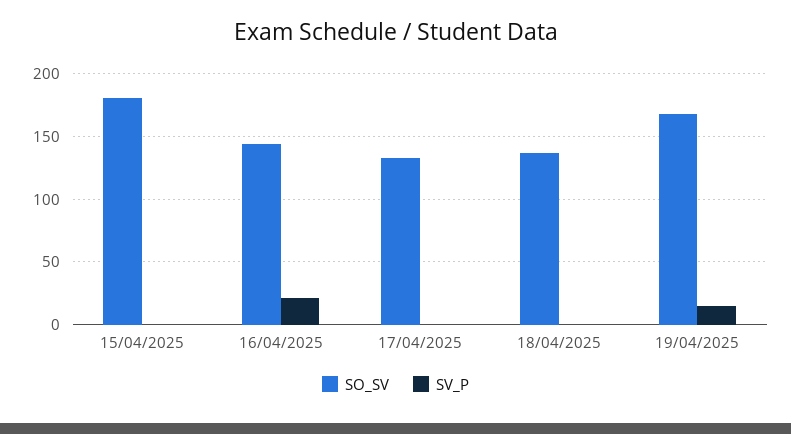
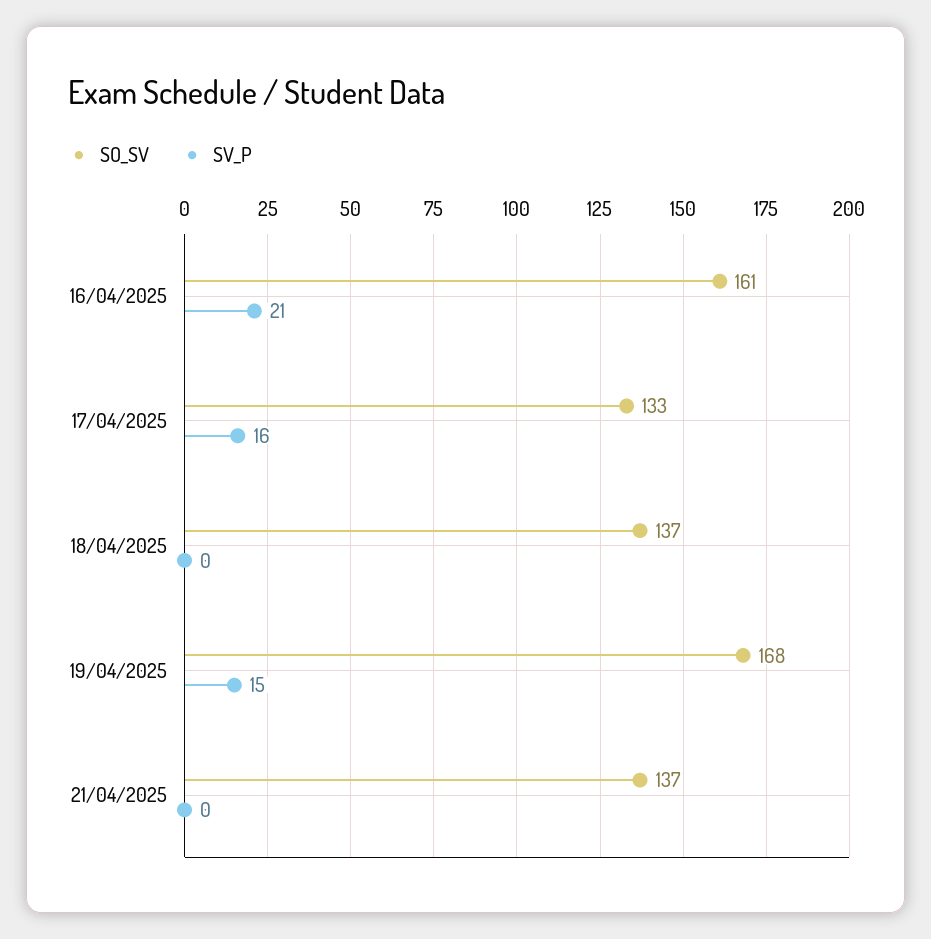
SO_SV, 15/04/2025: 180 -> none
SV_P, 15/04/2025: 0 -> none
SO_SV, 16/04/2025: 145 -> 161
SV_P, 17/04/2025: 0 -> 16
SO_SV, 21/04/2025: none -> 137
SV_P, 21/04/2025: none -> 0

